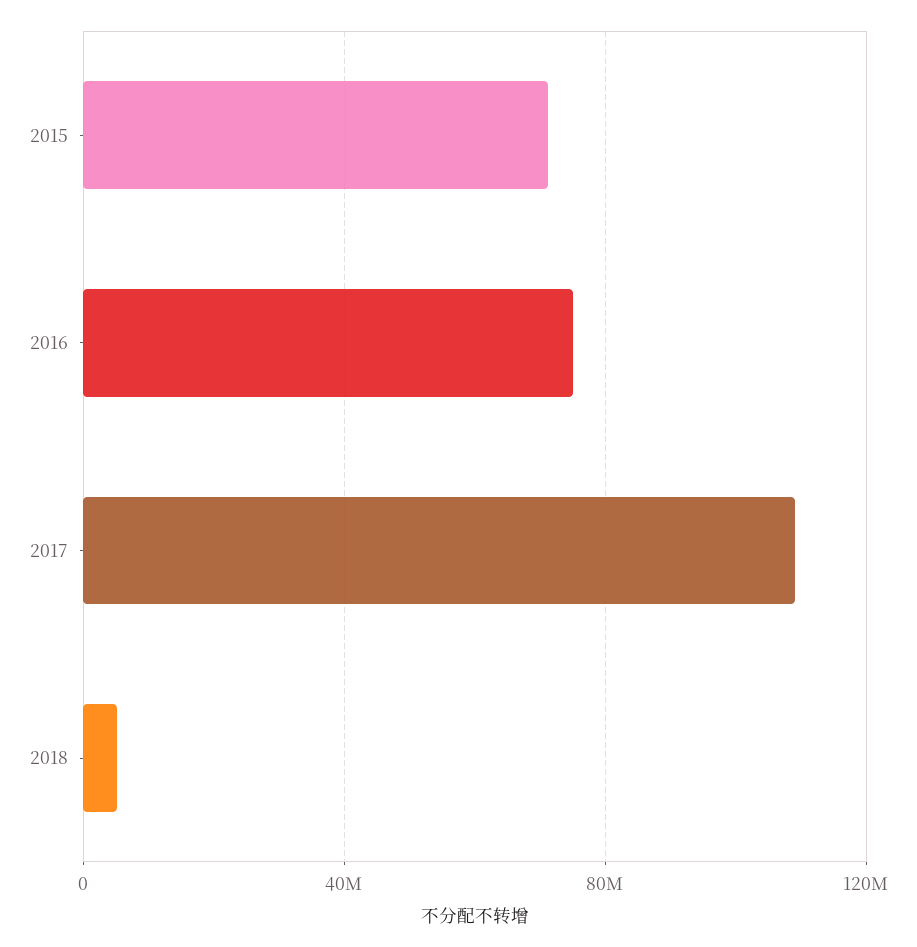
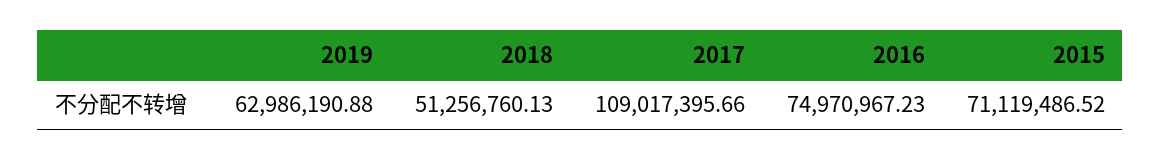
2018: 5000000 -> 51256760.13
2019: none -> 62986190.88

